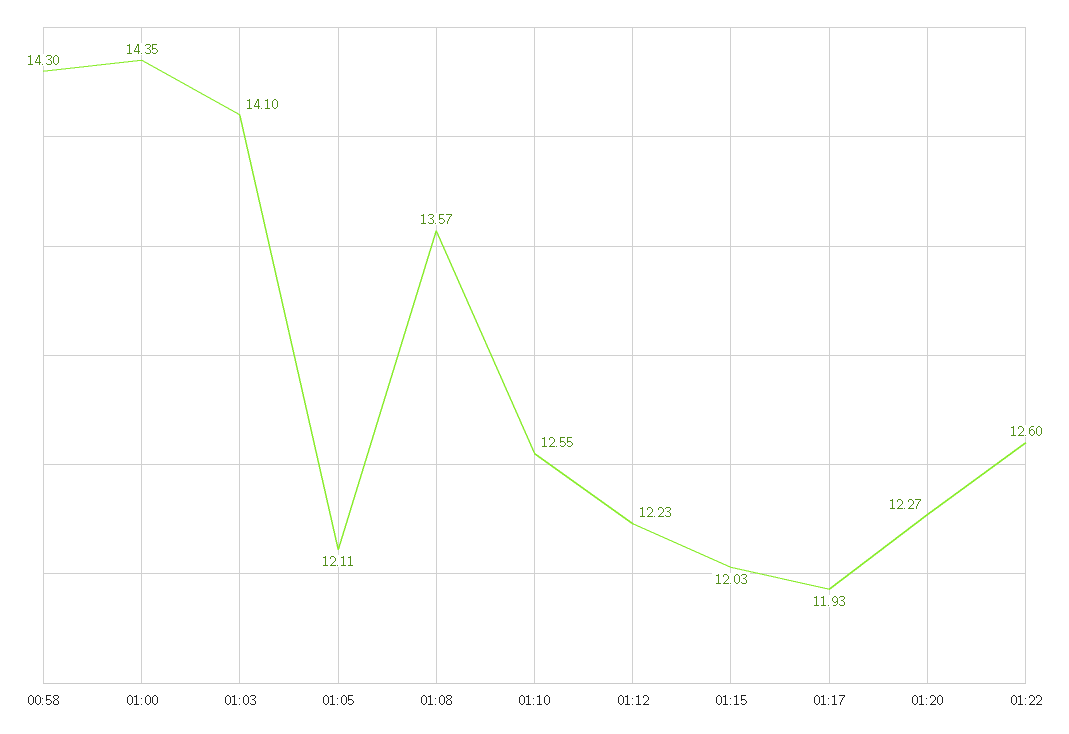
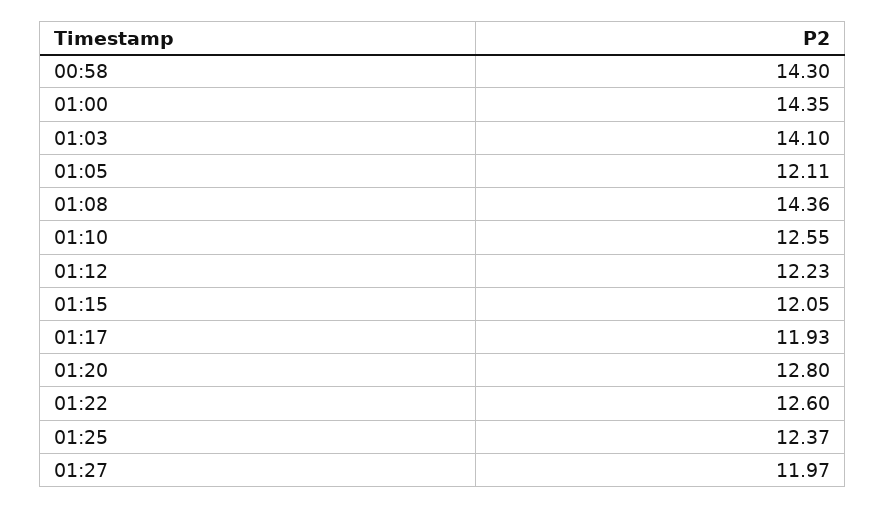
01:08: 13.57 -> 14.36
01:15: 12.03 -> 12.05
01:20: 12.27 -> 12.8
01:25: none -> 12.37
01:27: none -> 11.97

